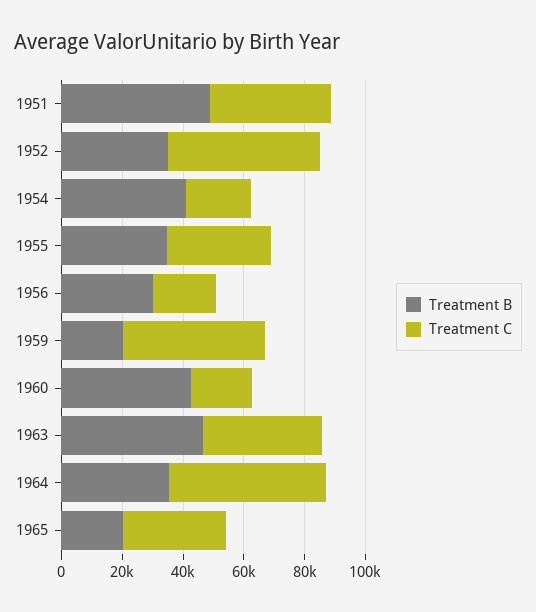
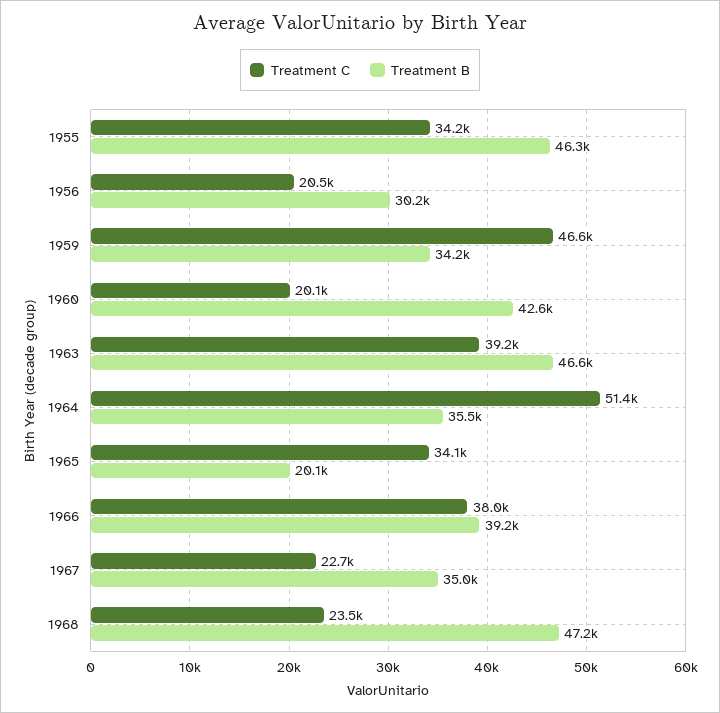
Treatment B, 1951: 50000 -> none
Treatment C, 1951: 40000 -> none
Treatment B, 1952: 35000 -> none
Treatment C, 1952: 50000 -> none
Treatment B, 1954: 40000 -> none
Treatment C, 1954: 20000 -> none
Treatment B, 1955: 35000 -> 46300
Treatment B, 1959: 20000 -> 34200
Treatment C, 1966: none -> 38000
Treatment B, 1966: none -> 39200
Treatment C, 1967: none -> 22700
Treatment B, 1967: none -> 35000
Treatment C, 1968: none -> 23500
Treatment B, 1968: none -> 47200

